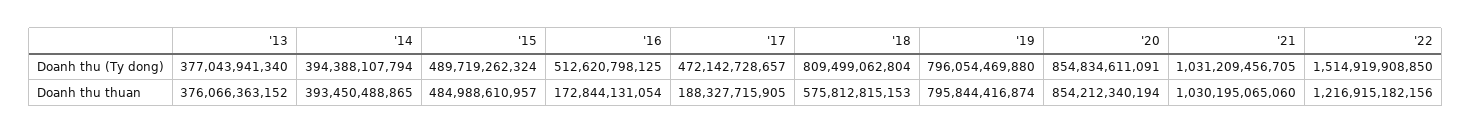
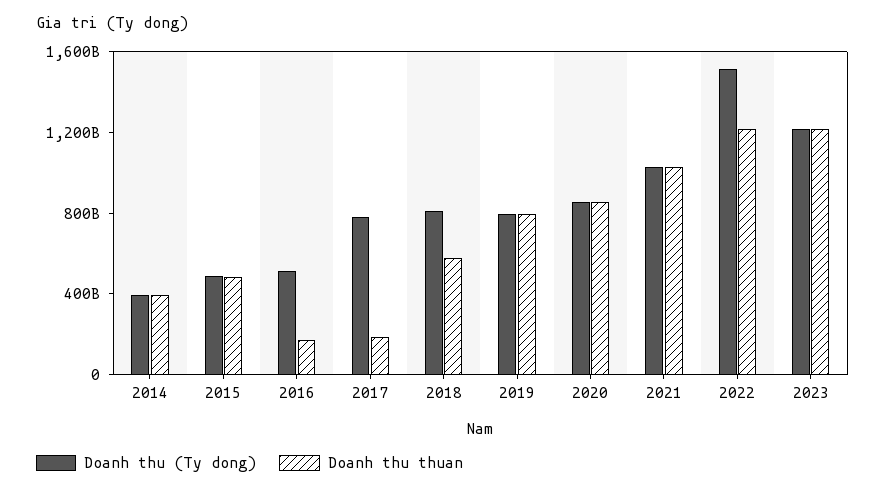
Doanh thu (Ty dong), '13: 377043941340 -> none
Doanh thu (Ty dong), '17: 472142728657 -> 800000000000
Doanh thu thuan, '13: 376066363152 -> none
Doanh thu (Ty dong), 2023: none -> 1200000000000
Doanh thu thuan, 2023: none -> 1200000000000

